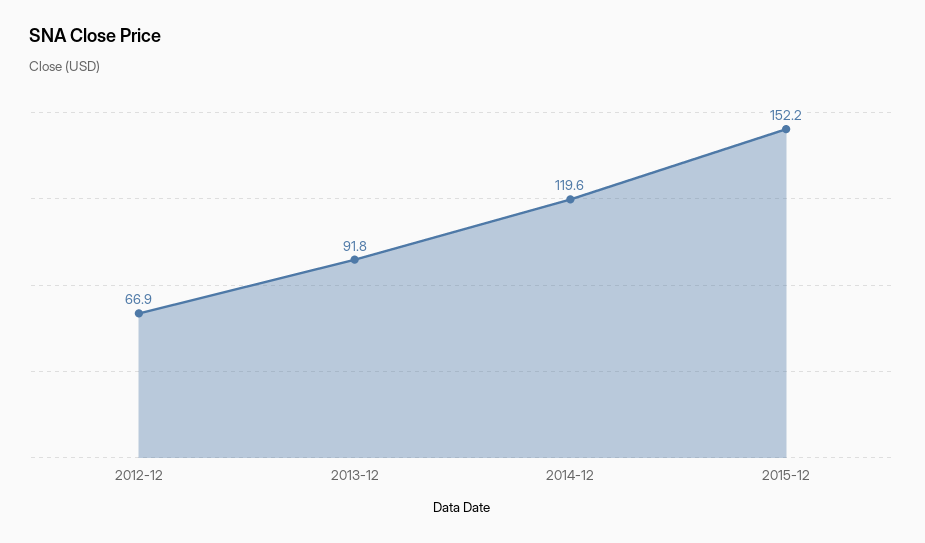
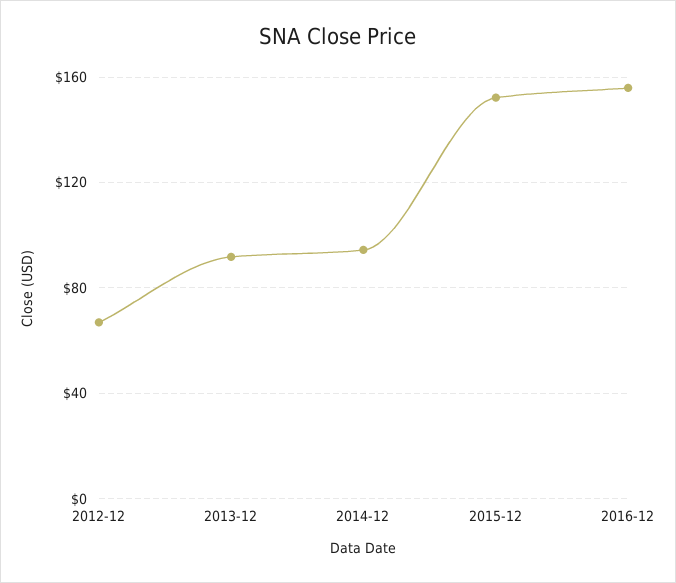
2014-12: 119.6 -> 95
2016-12: none -> 155

